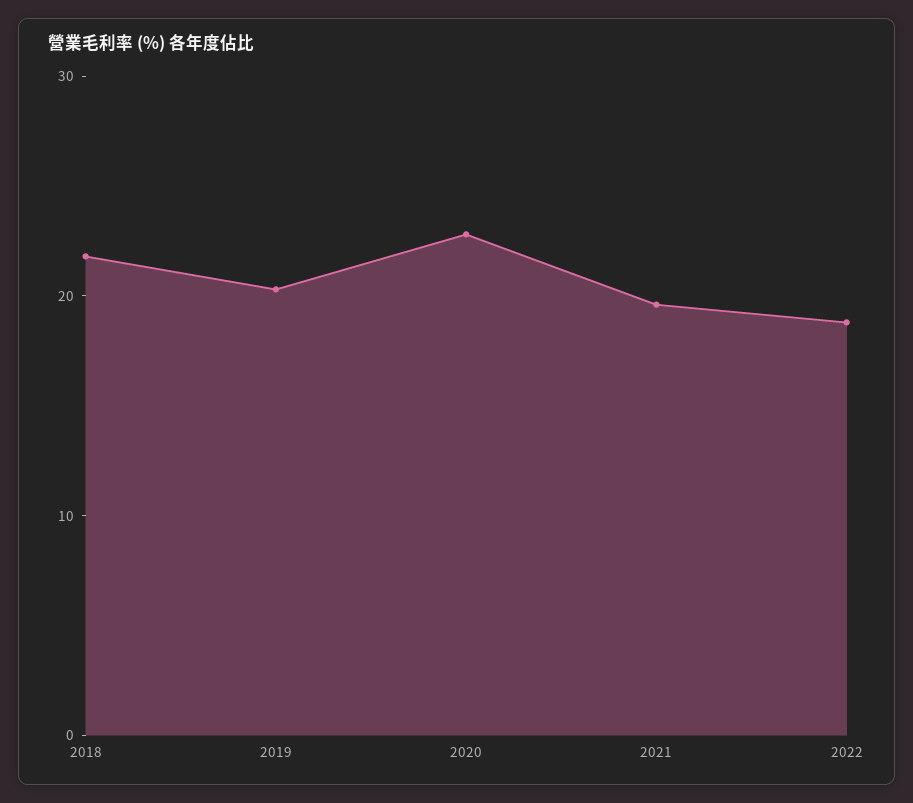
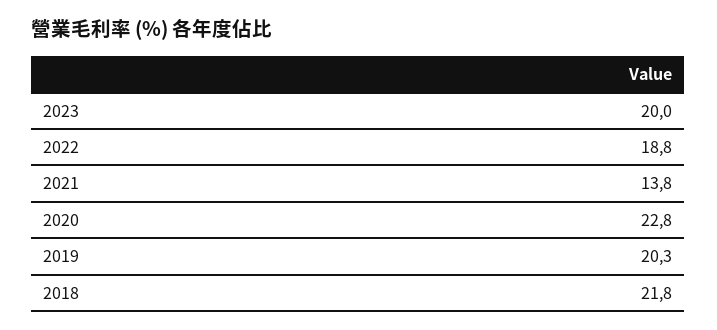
2021: 20 -> 13.8
2023: none -> 20

